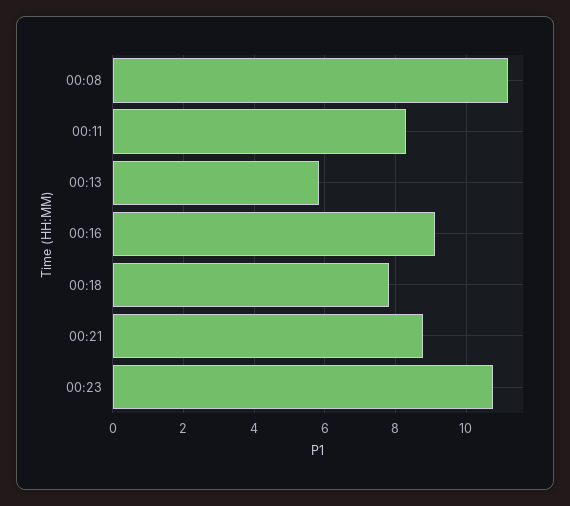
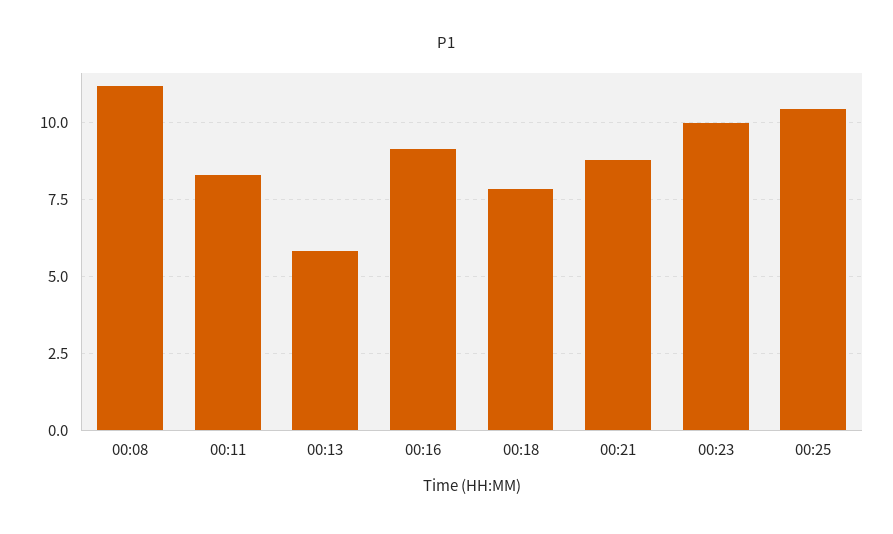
00:23: 10.8 -> 10
00:25: none -> 10.5

